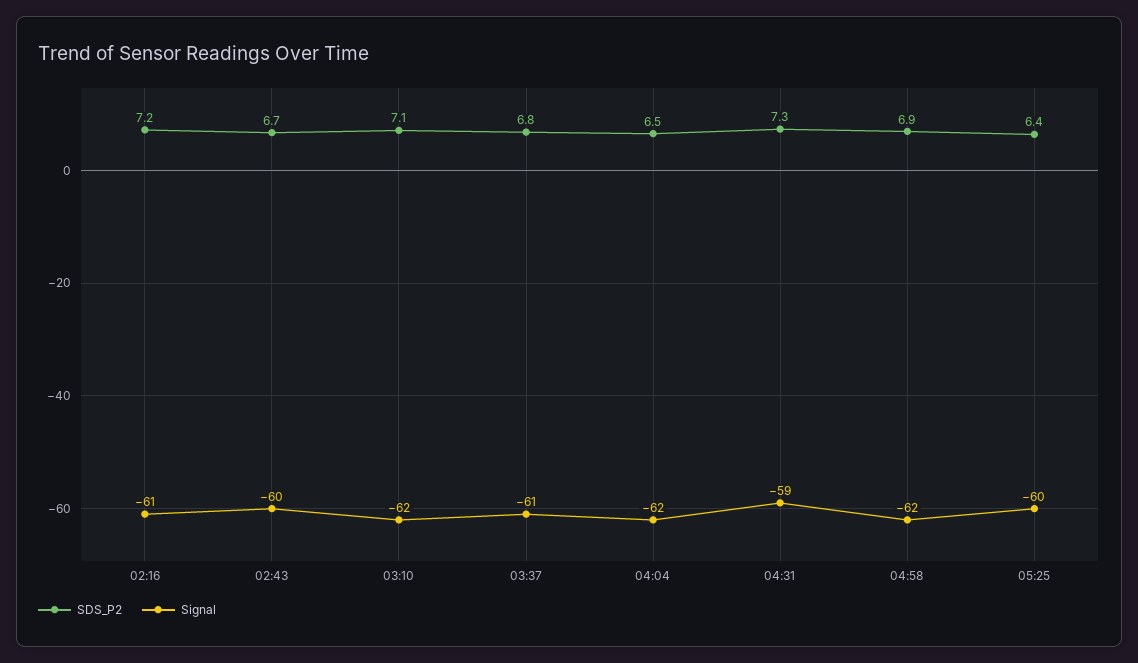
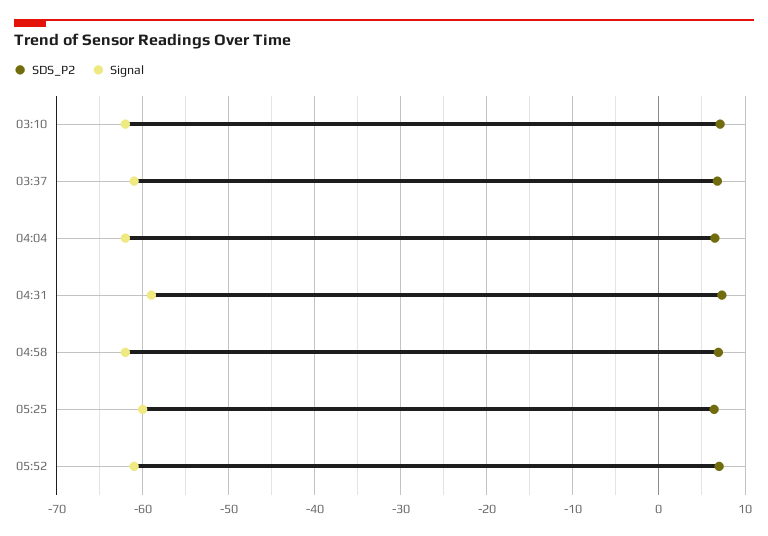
SDS_P2, 02:16: 7.2 -> none
Signal, 02:16: -61 -> none
SDS_P2, 02:43: 6.7 -> none
Signal, 02:43: -60 -> none
SDS_P2, 05:52: none -> 7
Signal, 05:52: none -> -61

